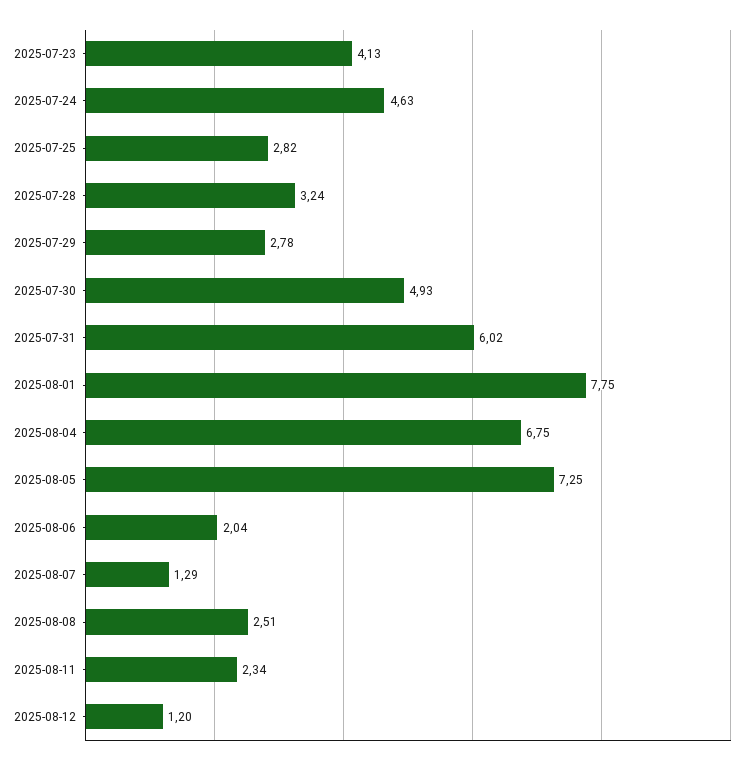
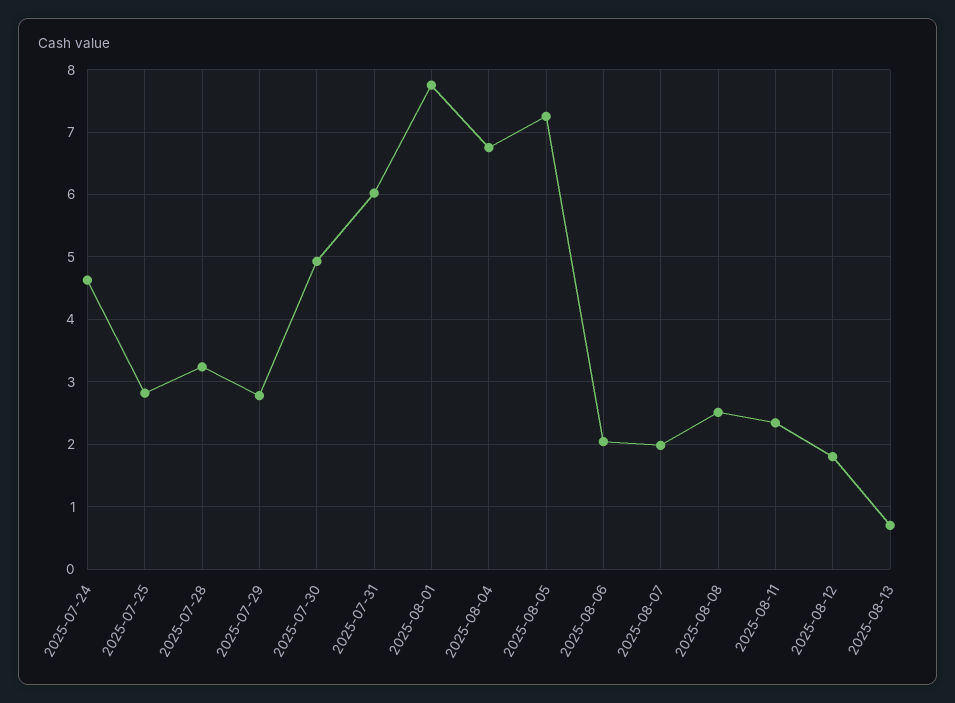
2025-07-23: 4.13 -> none
2025-08-07: 1.29 -> 2
2025-08-12: 1.2 -> 1.8
2025-08-13: none -> 0.7

